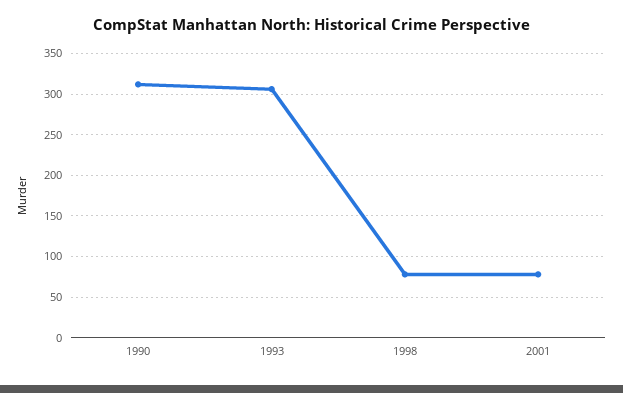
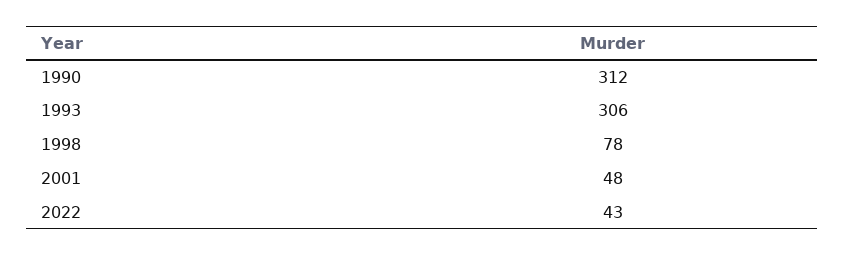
2001: 80 -> 48
2022: none -> 43

